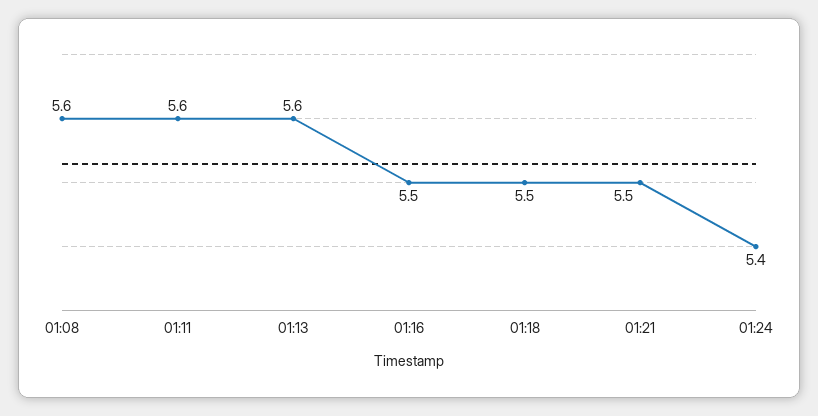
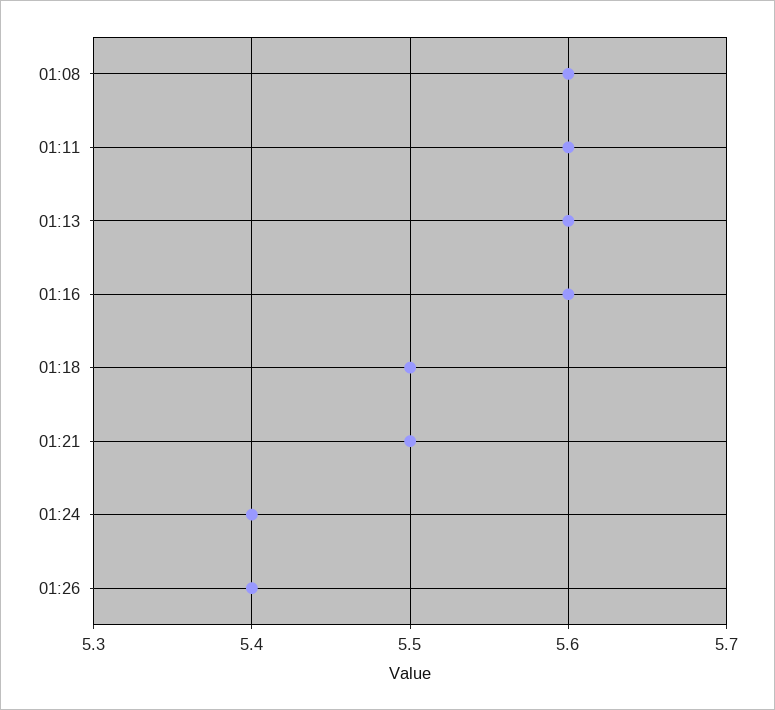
01:16: 5.5 -> 5.6
01:26: none -> 5.4

